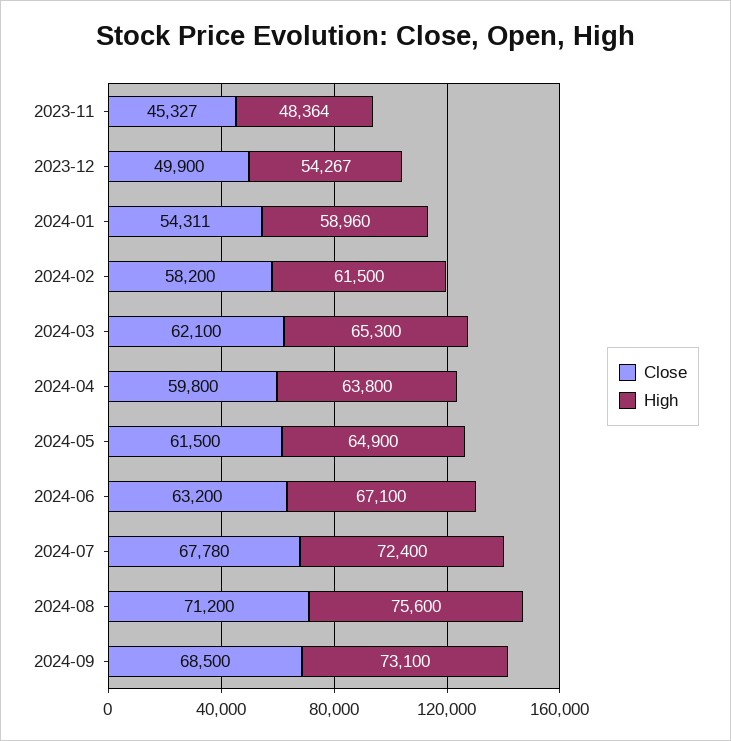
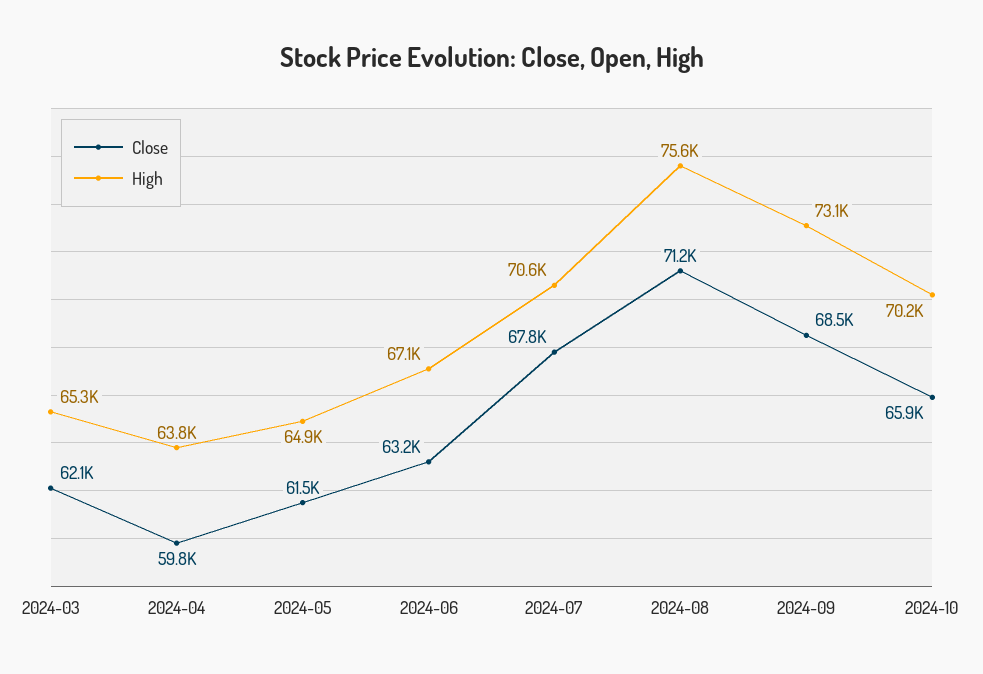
Close, 2023-11: 45327 -> none
High, 2023-11: 48364 -> none
Close, 2023-12: 49900 -> none
High, 2023-12: 54267 -> none
Close, 2024-01: 54311 -> none
High, 2024-01: 58960 -> none
Close, 2024-02: 58200 -> none
High, 2024-02: 61500 -> none
High, 2024-07: 72400 -> 70600
Close, 2024-10: none -> 65900
High, 2024-10: none -> 70200

